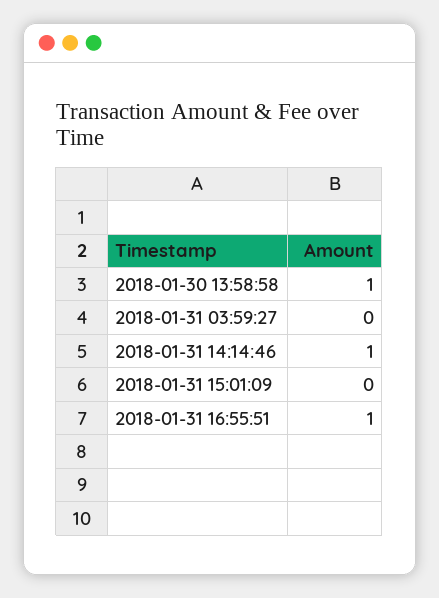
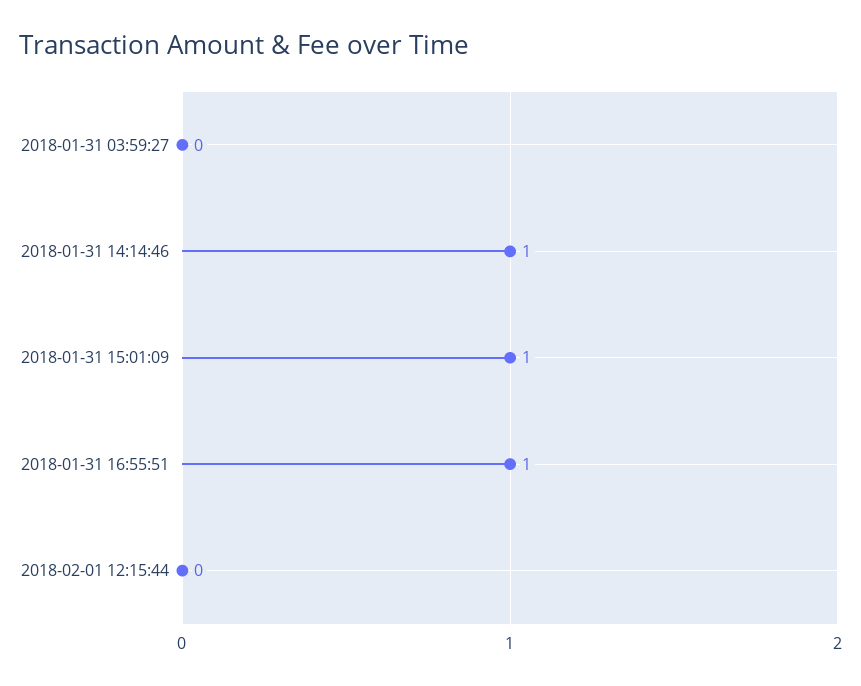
2018-01-30 13:58:58: 1 -> none
2018-01-31 15:01:09: 0 -> 1
2018-02-01 12:15:44: none -> 0

